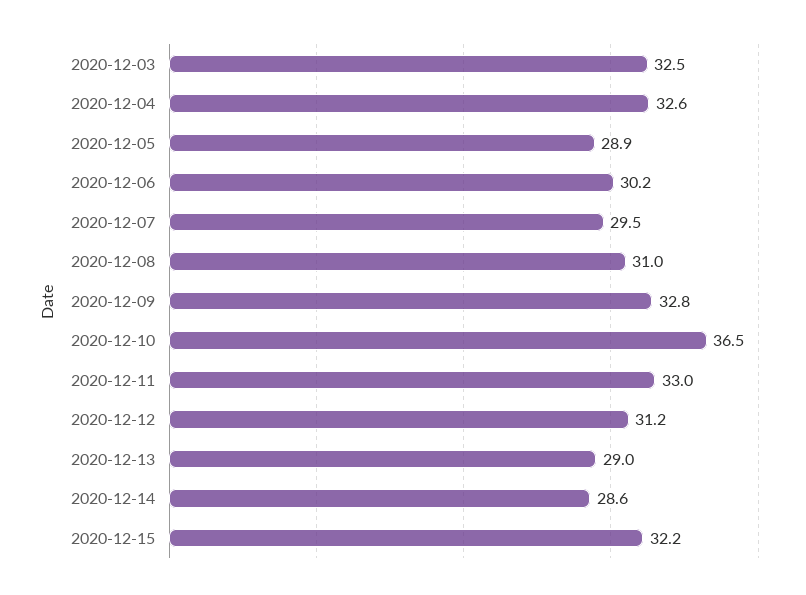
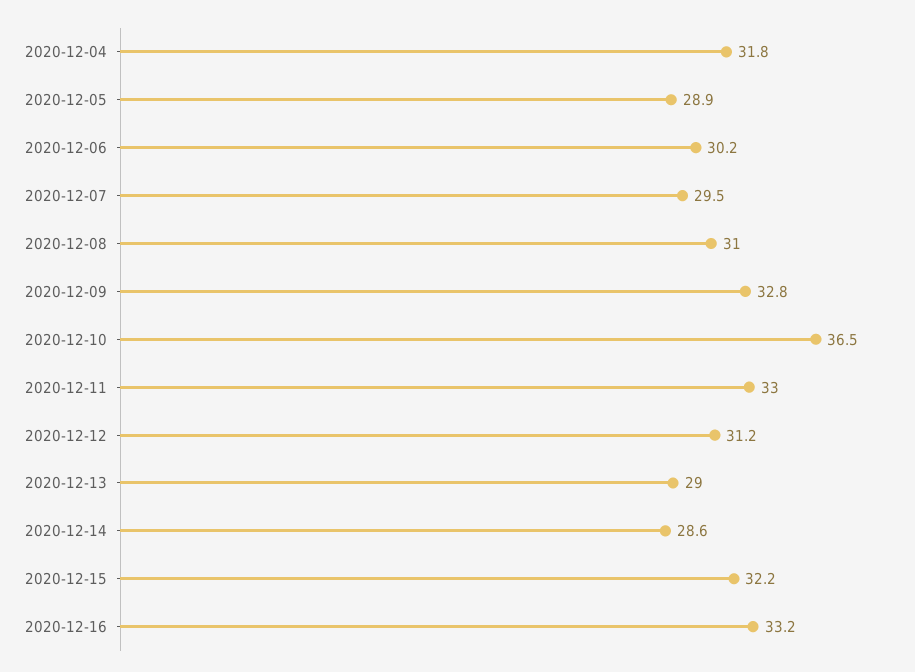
2020-12-03: 32.5 -> none
2020-12-04: 32.6 -> 31.8
2020-12-16: none -> 33.2

